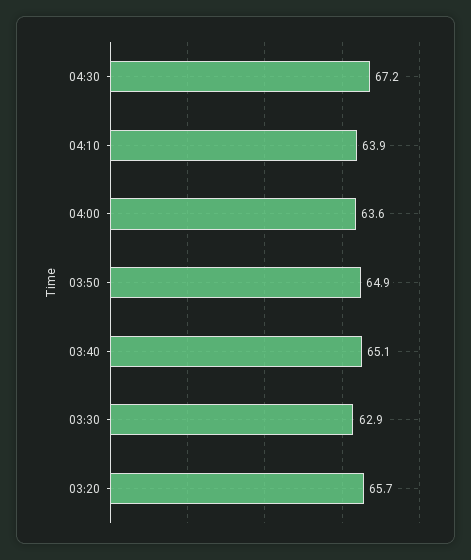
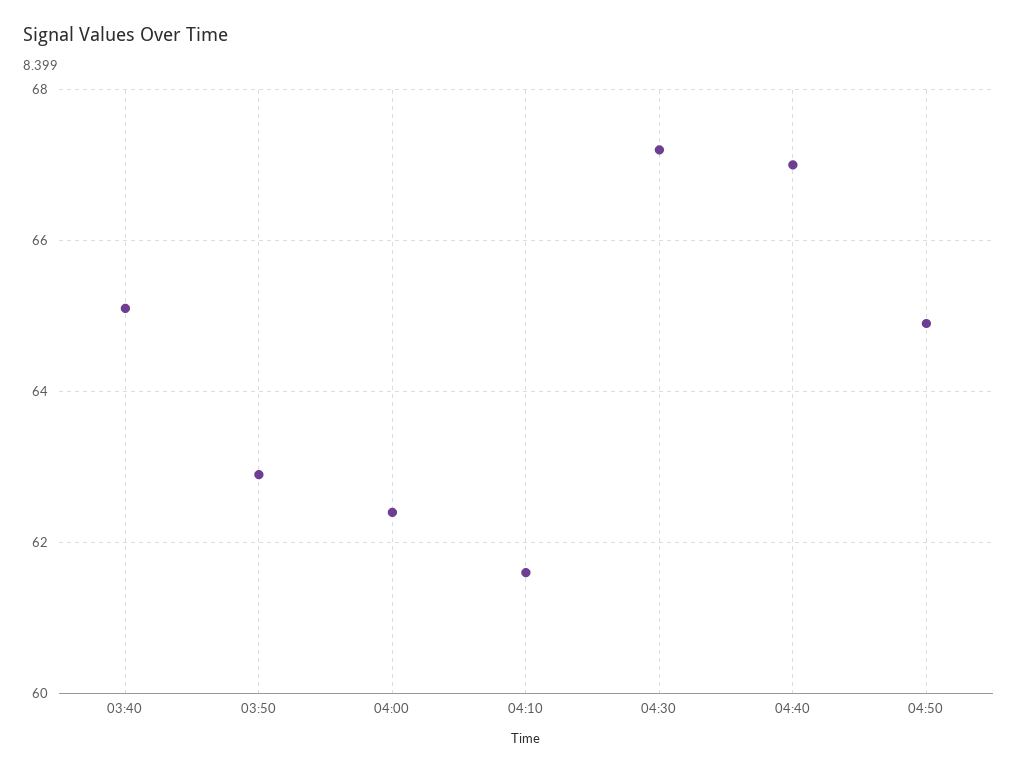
04:10: 63.9 -> 61.5
04:00: 63.6 -> 62.5
03:50: 64.9 -> 63
03:30: 62.9 -> none
03:20: 65.7 -> none
04:40: none -> 67
04:50: none -> 65

